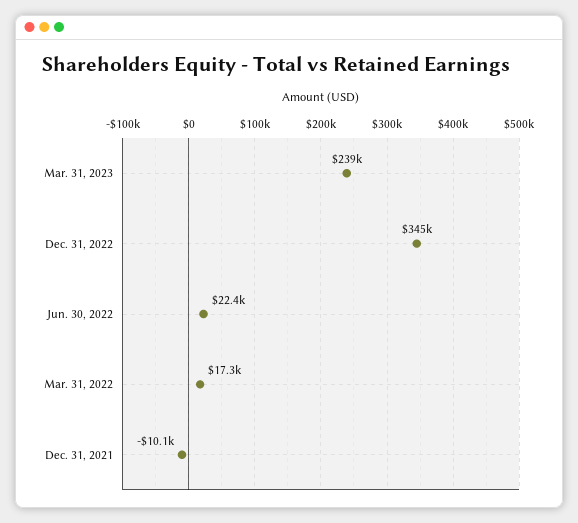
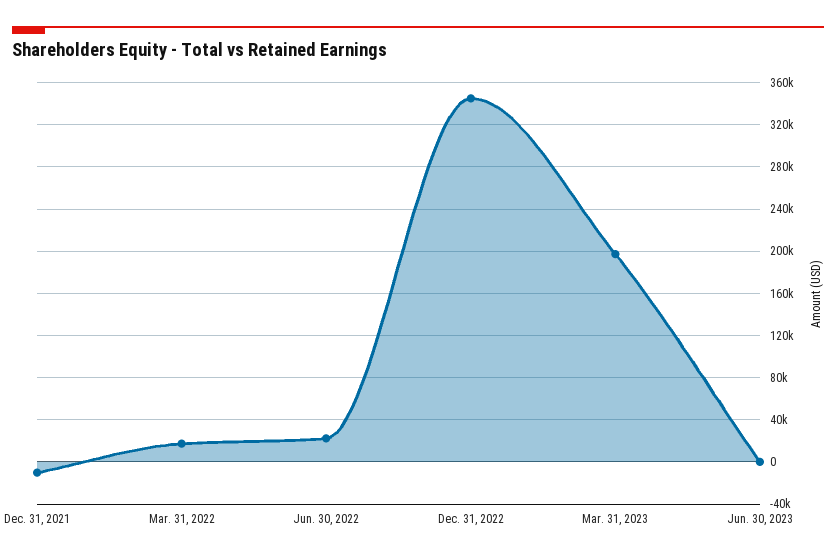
Mar. 31, 2023: 239000 -> 200000
Jun. 30, 2023: none -> 0

